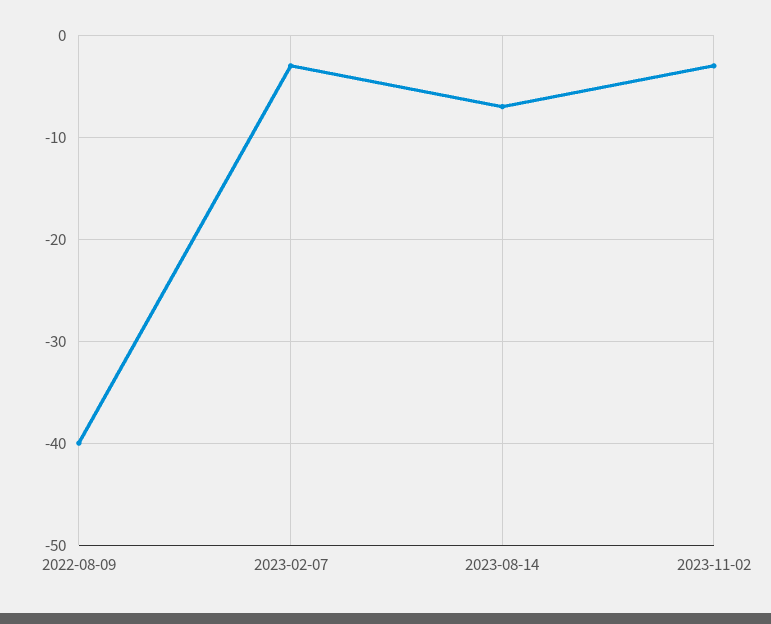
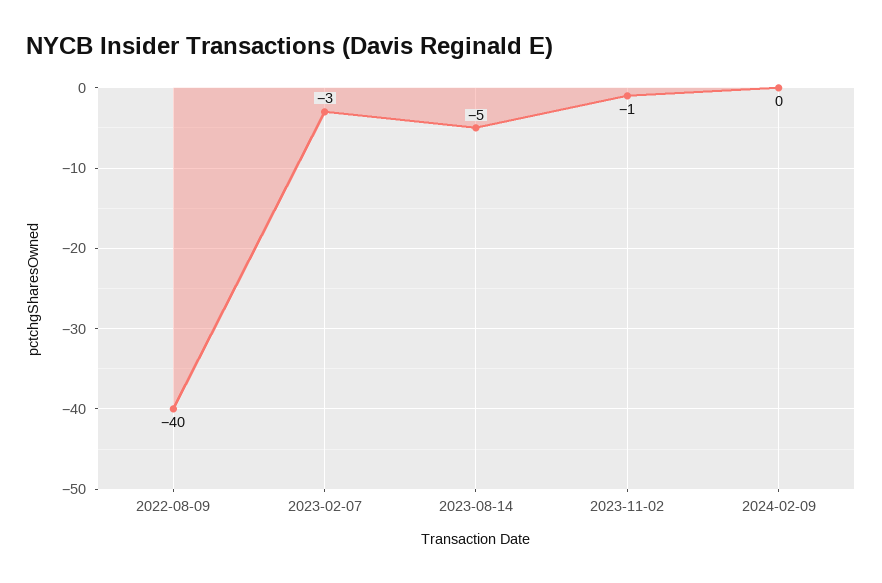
2023-08-14: -7 -> -5
2023-11-02: -3 -> -1
2024-02-09: none -> 0

